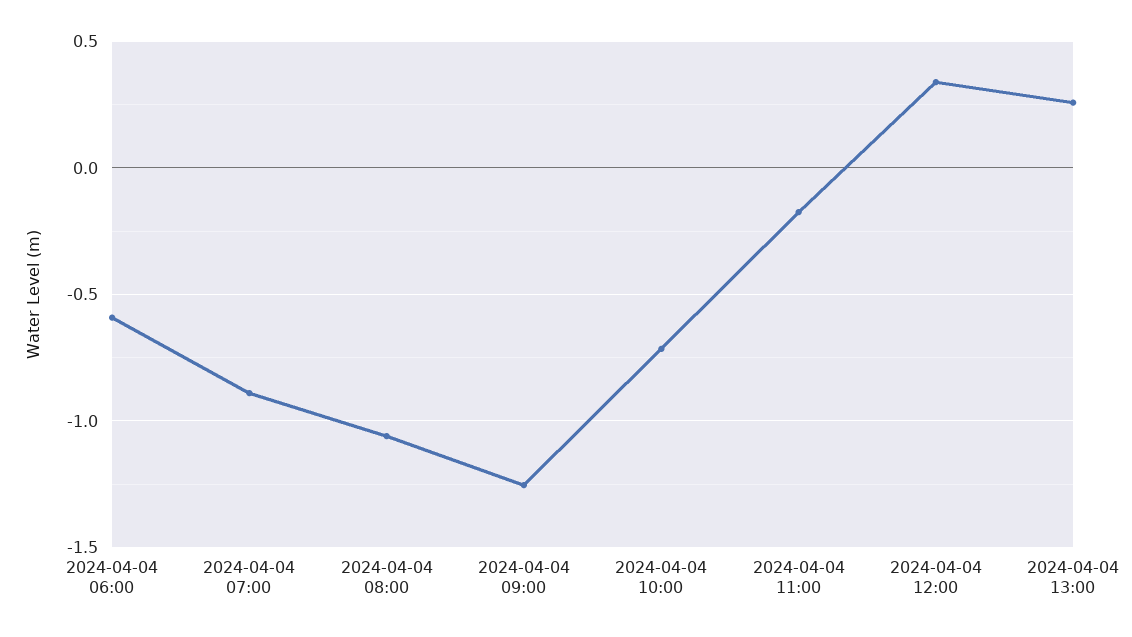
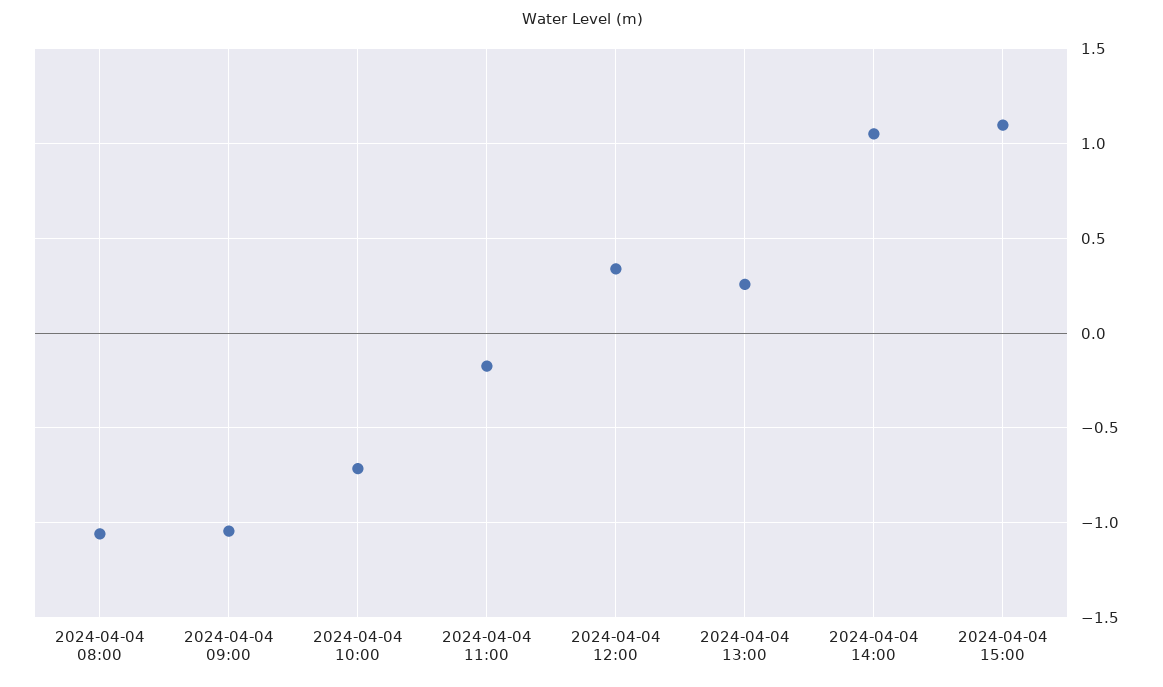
2024-04-04 06:00: -0.6 -> none
2024-04-04 07:00: -0.9 -> none
2024-04-04 09:00: -1.25 -> -1.05
2024-04-04 14:00: none -> 1.05
2024-04-04 15:00: none -> 1.1

